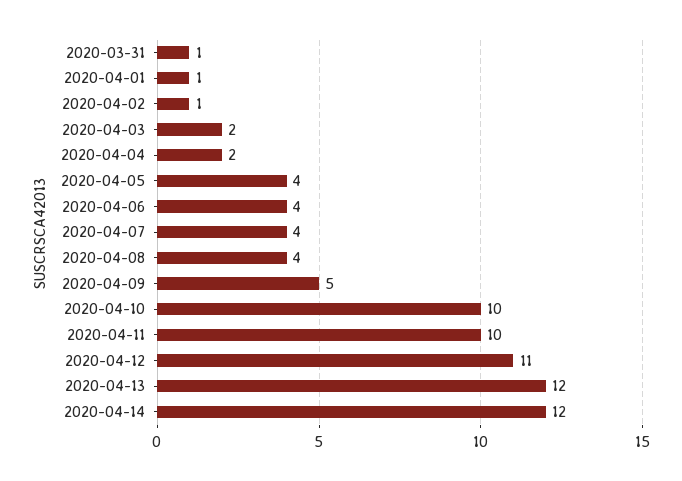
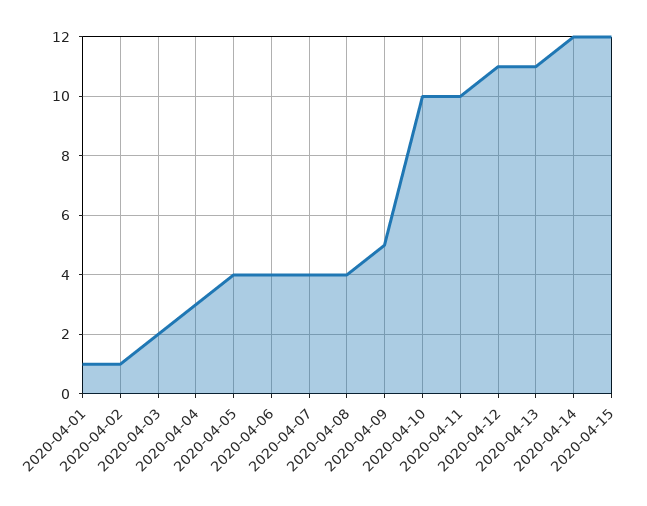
2020-03-31: 1 -> none
2020-04-04: 2 -> 3
2020-04-13: 12 -> 11
2020-04-15: none -> 12

